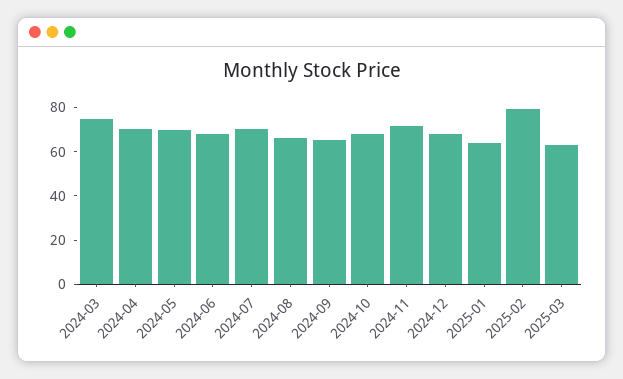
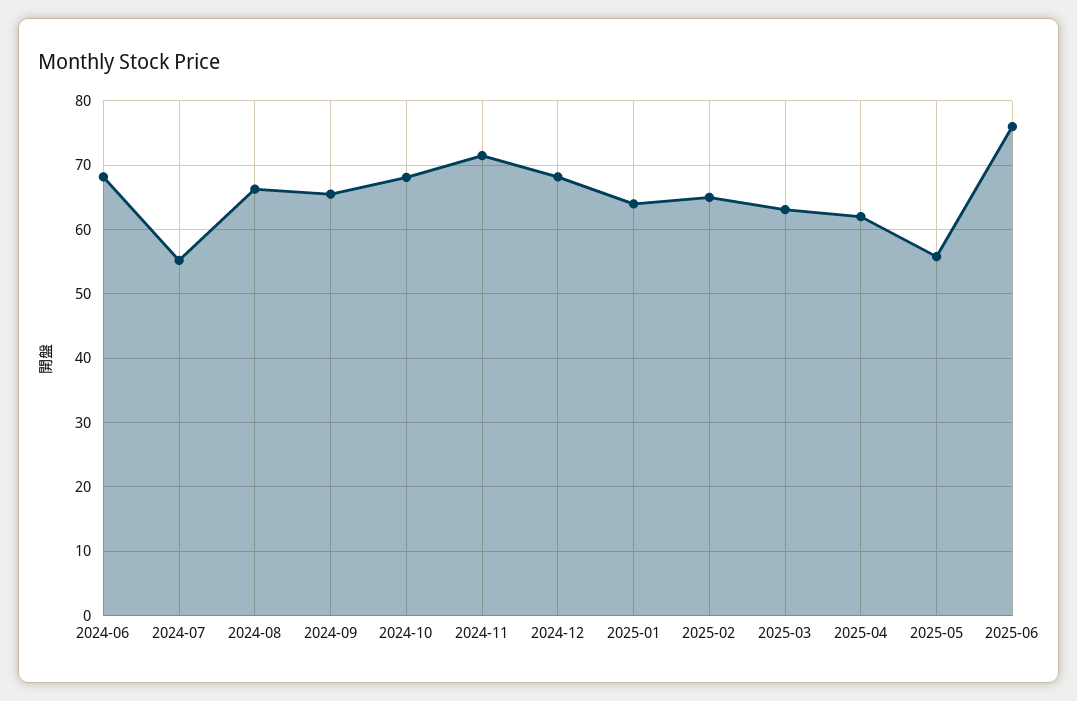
2024-03: 75 -> none
2024-04: 70 -> none
2024-05: 70 -> none
2024-07: 70 -> 55
2025-02: 80 -> 65
2025-04: none -> 62
2025-05: none -> 56
2025-06: none -> 76

